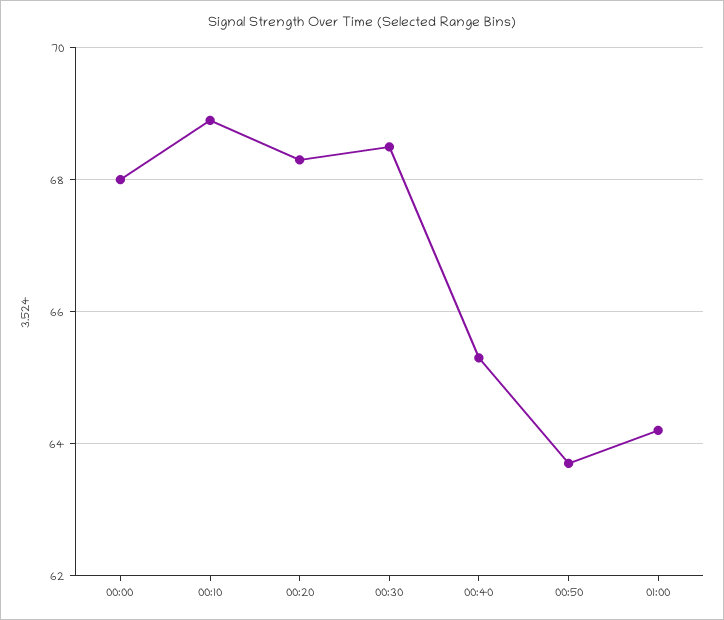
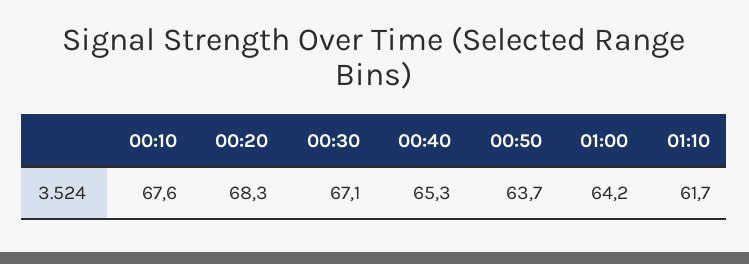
00:00: 68 -> none
00:10: 69 -> 67.6
00:30: 68.5 -> 67.1
01:10: none -> 61.7

